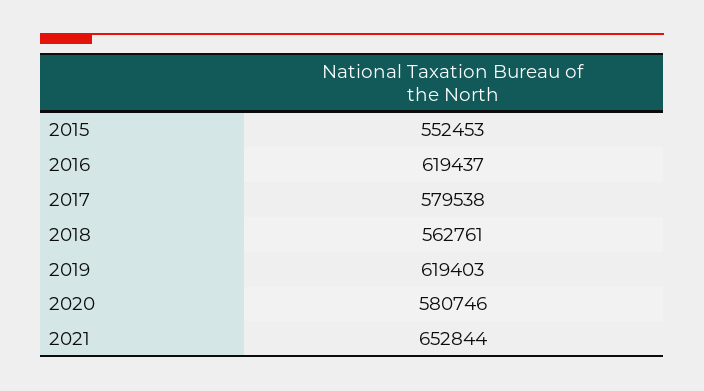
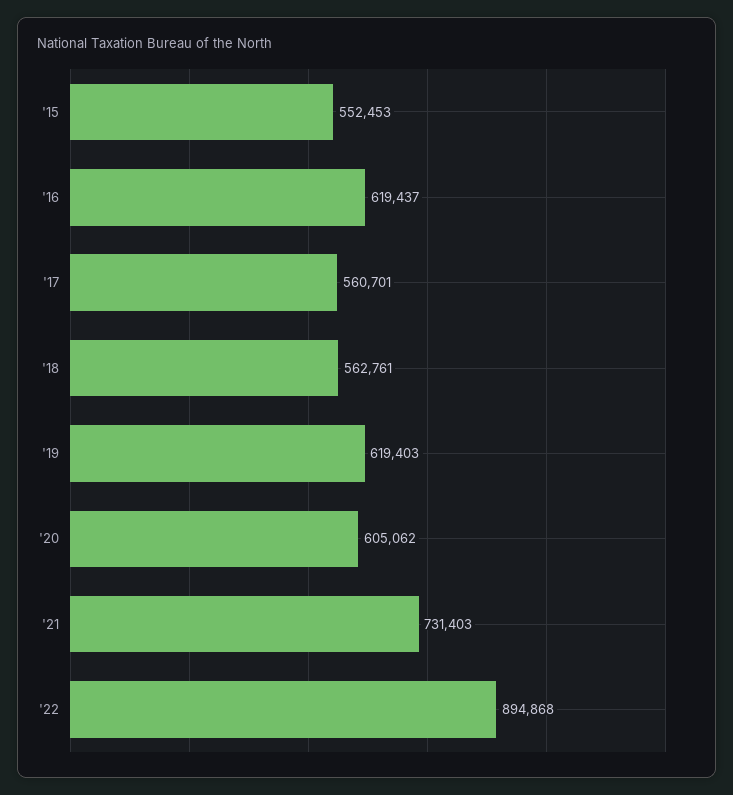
2017: 579538 -> 560701
2020: 580746 -> 605062
2021: 652844 -> 731403
'22: none -> 894868

